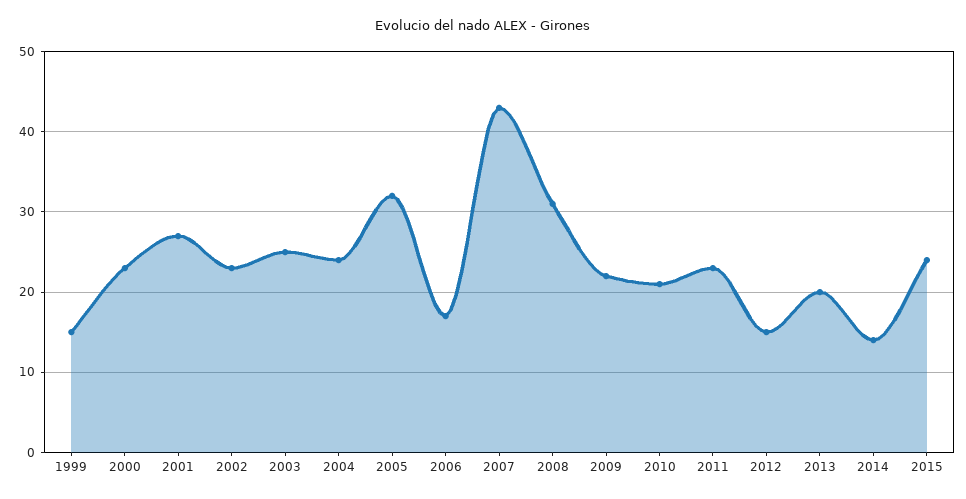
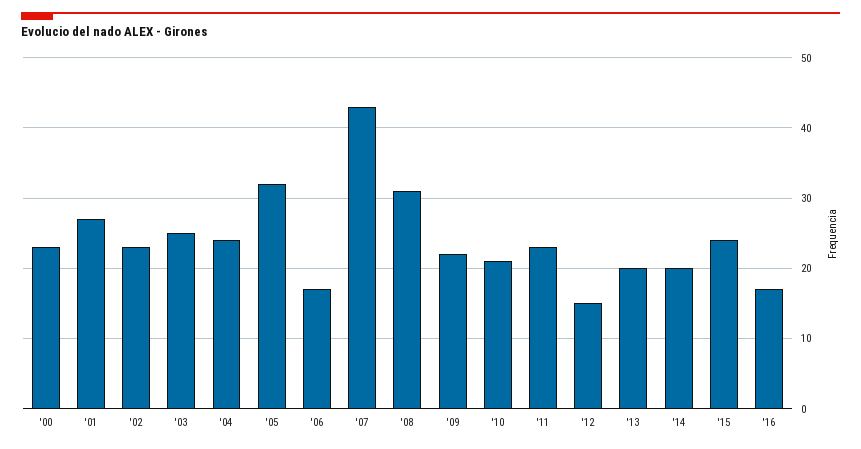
1999: 15 -> none
2014: 14 -> 20
'16: none -> 17

